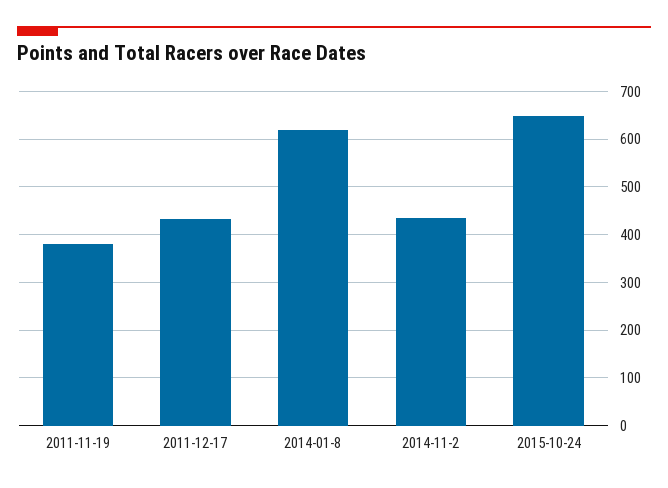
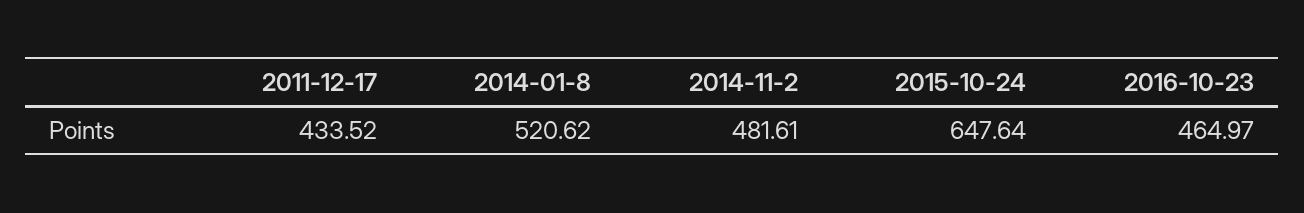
2011-11-19: 380 -> none
2014-01-8: 620 -> 520.62
2014-11-2: 440 -> 481.61
2016-10-23: none -> 464.97

